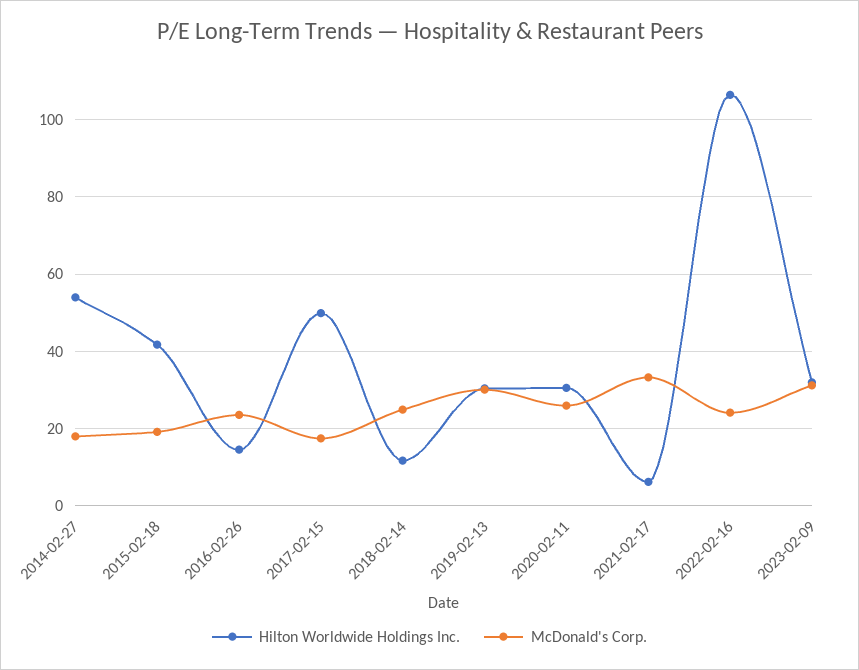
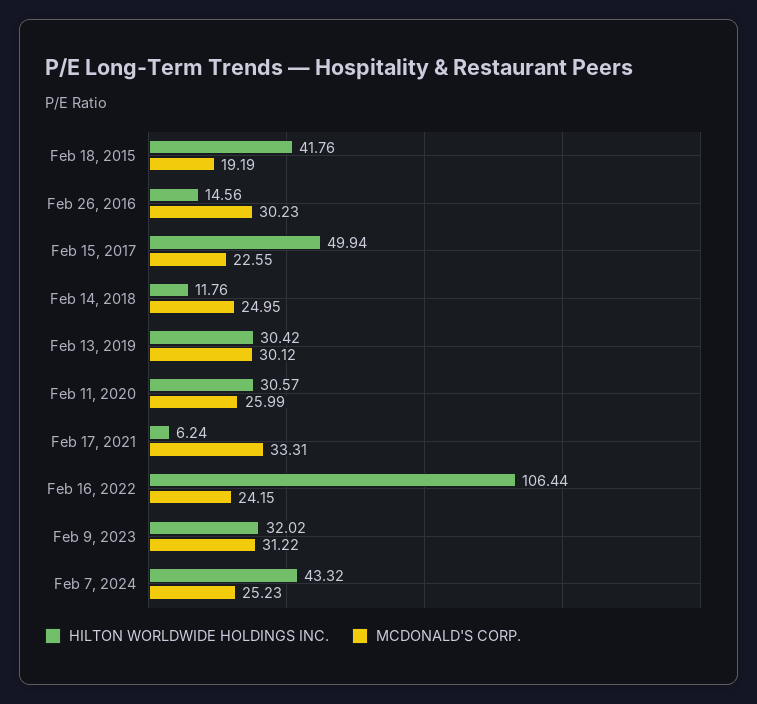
Hilton Worldwide Holdings Inc., 2014-02-27: 54 -> none
McDonald's Corp., 2014-02-27: 18 -> none
McDonald's Corp., 2016-02-26: 24 -> 30.23
McDonald's Corp., 2017-02-15: 18 -> 22.55
Hilton Worldwide Holdings Inc., Feb 7, 2024: none -> 43.32
McDonald's Corp., Feb 7, 2024: none -> 25.23

